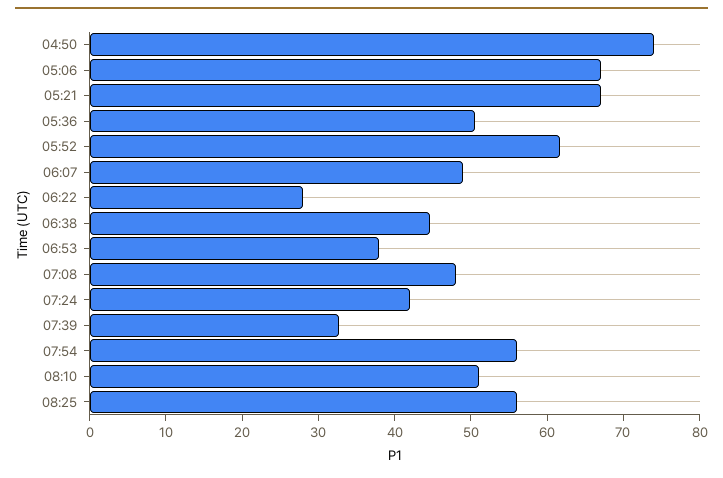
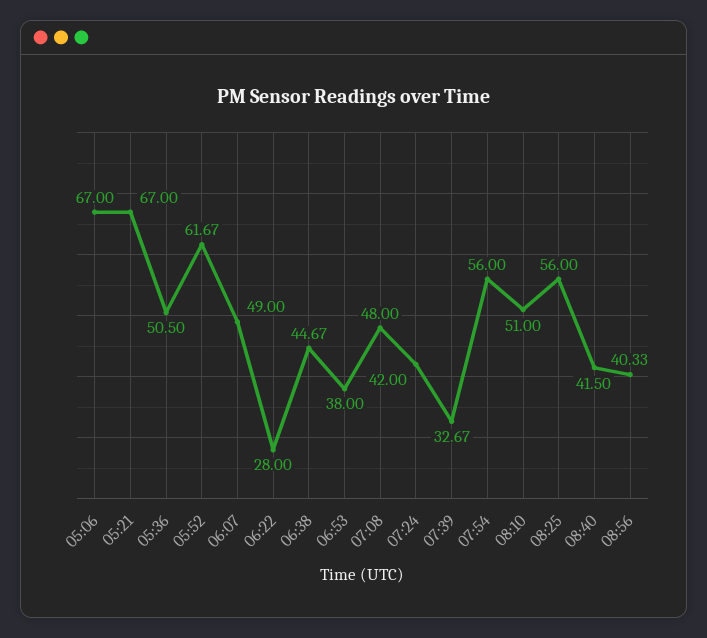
04:50: 74 -> none
08:40: none -> 41.5
08:56: none -> 40.33

